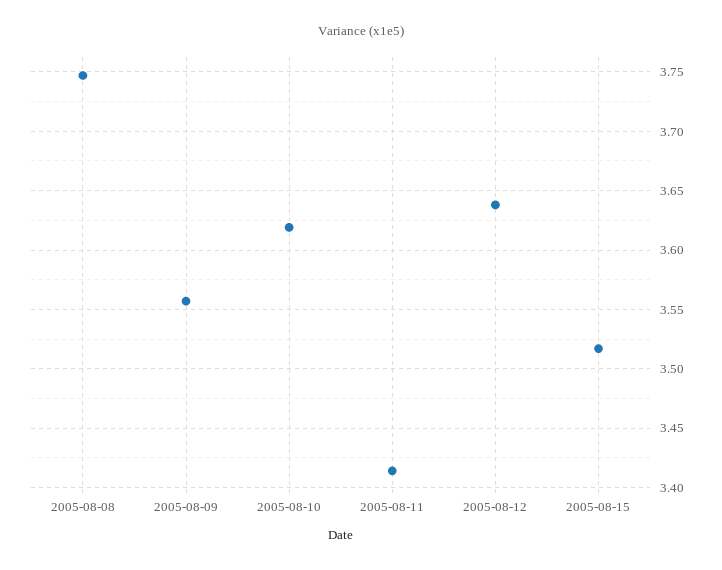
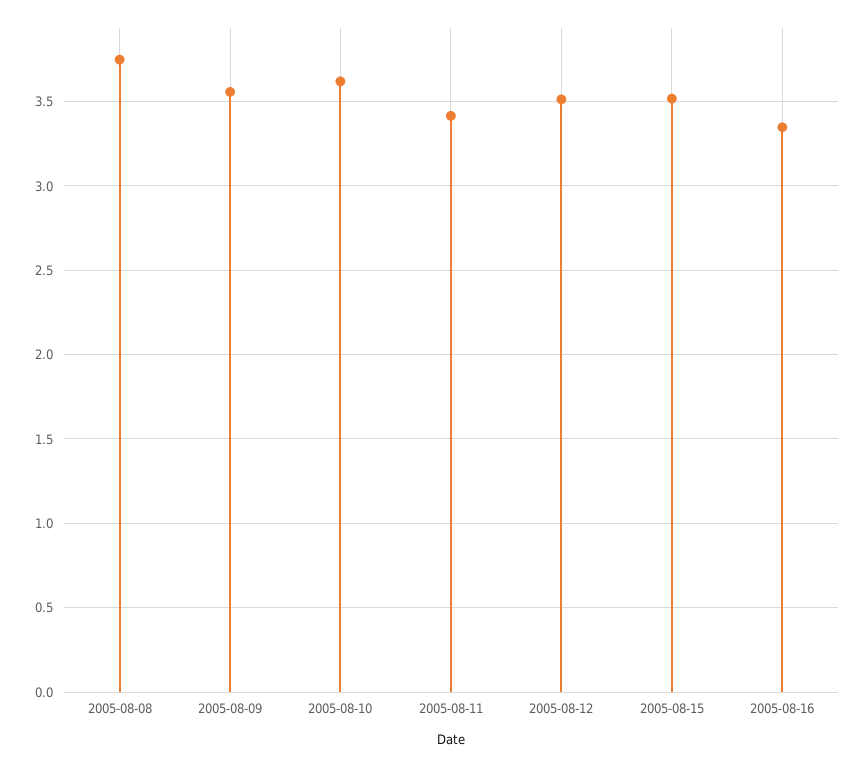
2005-08-12: 3.64 -> 3.5
2005-08-16: none -> 3.35

